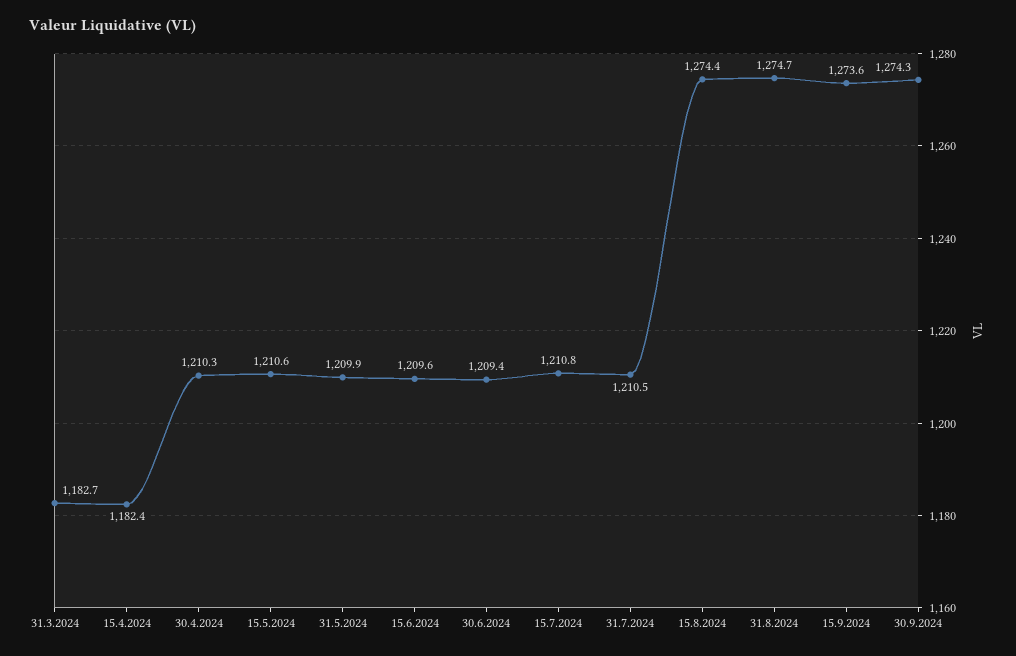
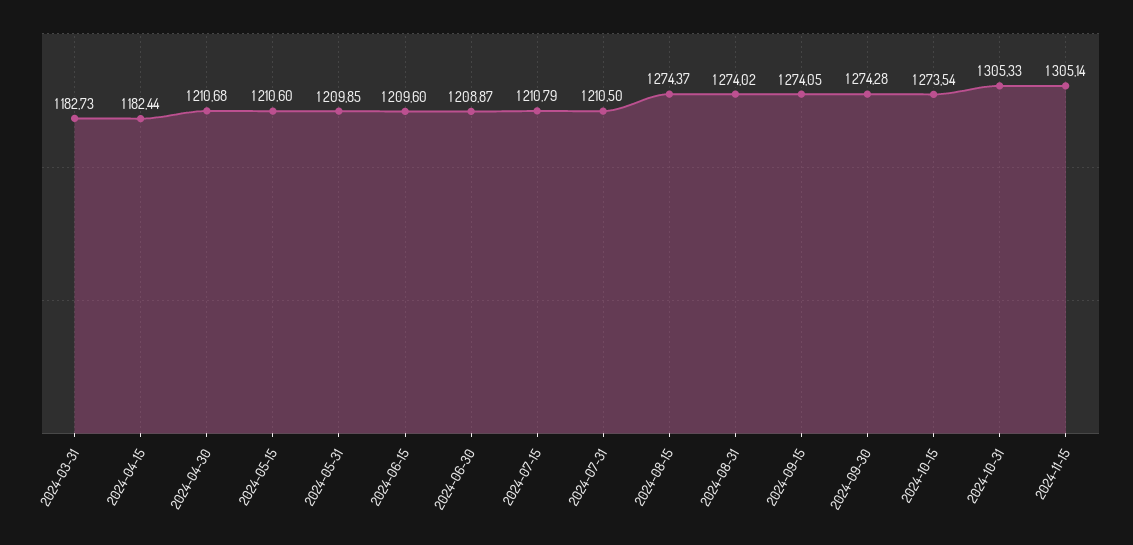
30.4.2024: 1210.3 -> 1210.68
30.6.2024: 1209.4 -> 1208.87
31.8.2024: 1274.7 -> 1274.02
15.9.2024: 1273.6 -> 1274.05
2024-10-15: none -> 1273.54
2024-10-31: none -> 1305.33
2024-11-15: none -> 1305.14

